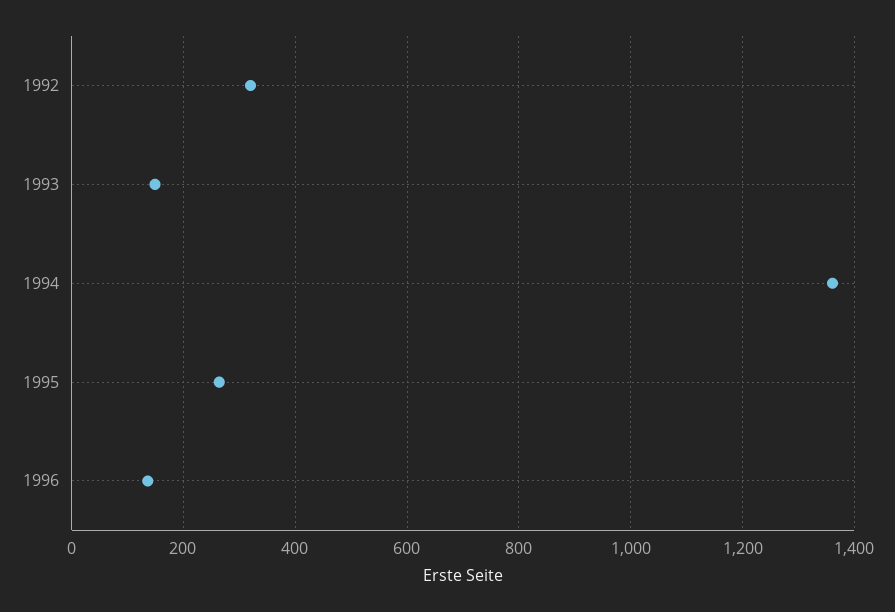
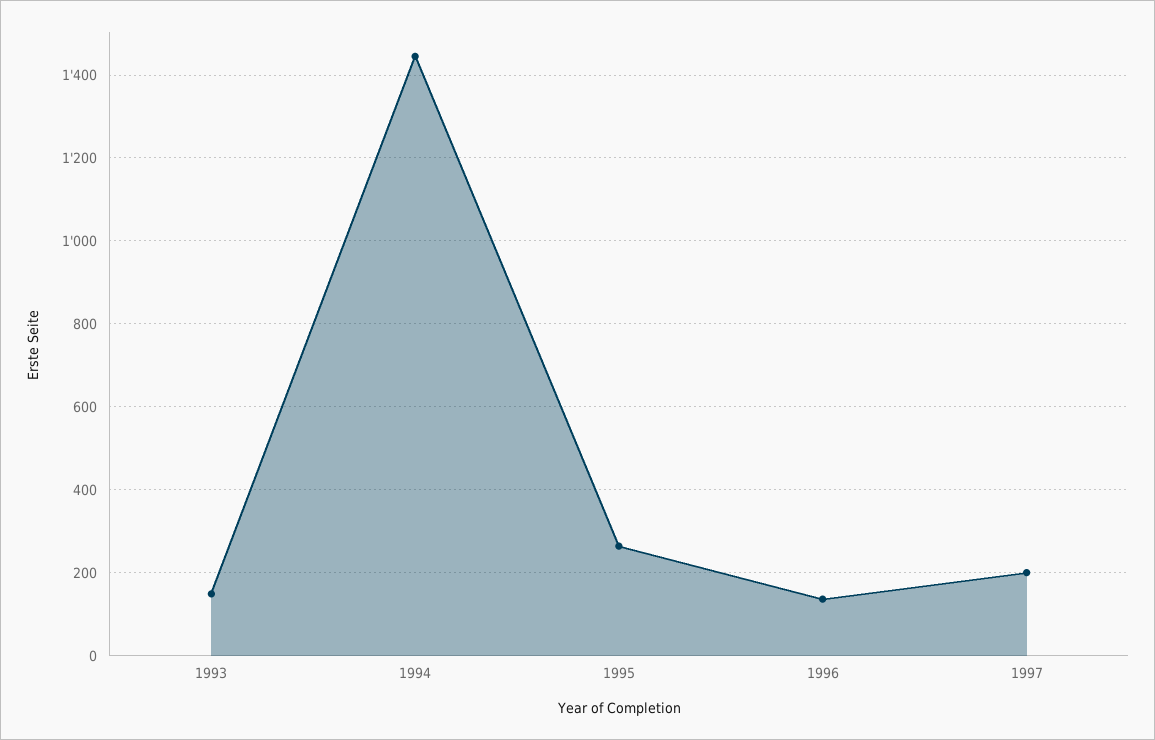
1992: 320 -> none
1994: 1360 -> 1440
1997: none -> 200

